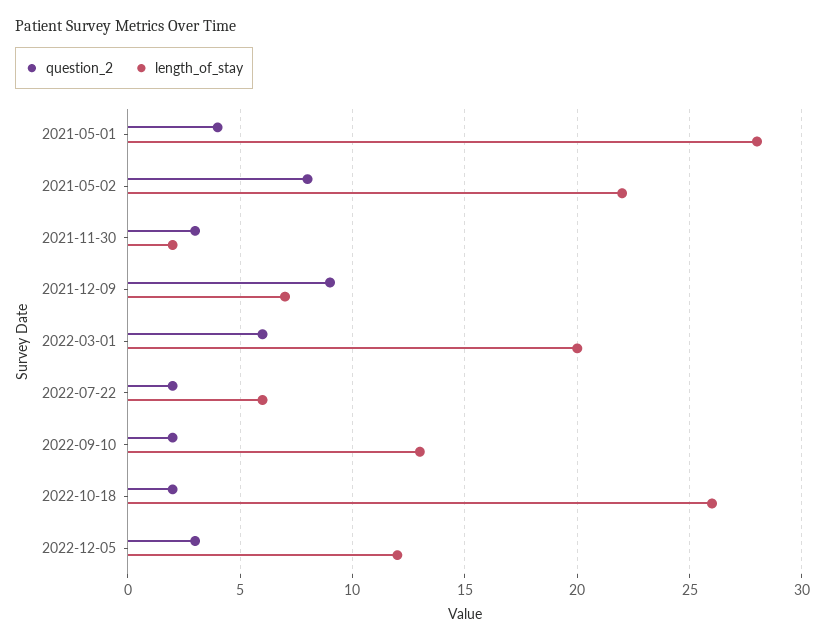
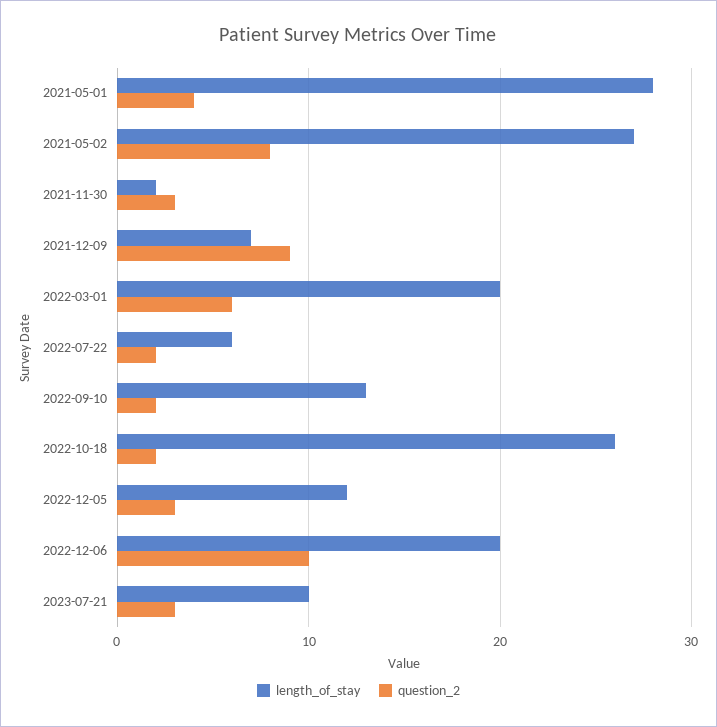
length_of_stay, 2021-05-02: 22 -> 27
length_of_stay, 2022-12-06: none -> 20
question_2, 2022-12-06: none -> 10
length_of_stay, 2023-07-21: none -> 10
question_2, 2023-07-21: none -> 3

